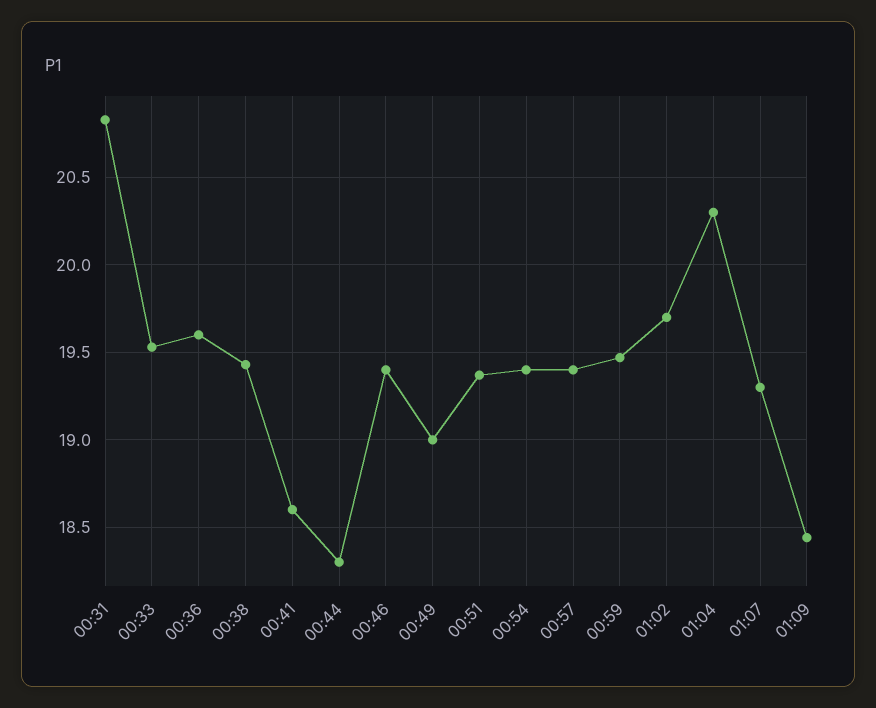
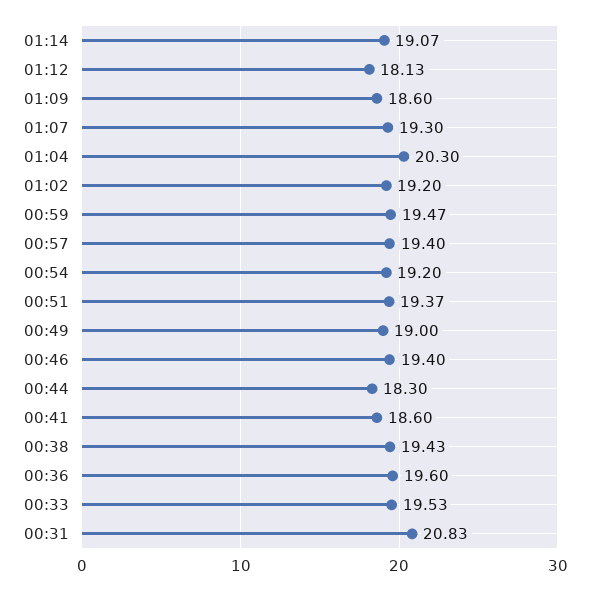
00:54: 19.4 -> 19.2
01:02: 19.7 -> 19.2
01:09: 18.45 -> 18.6
01:14: none -> 19.07
01:12: none -> 18.13

